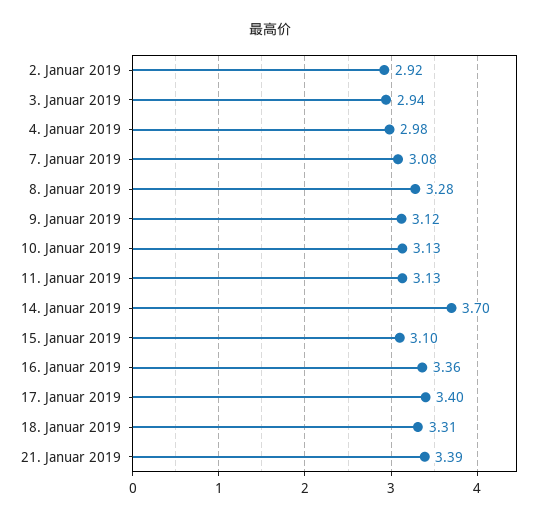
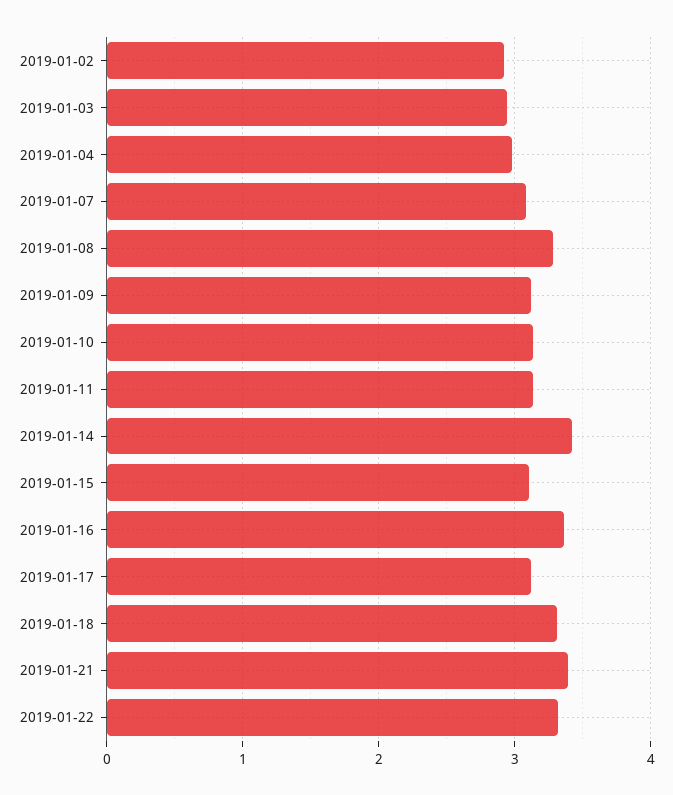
14. Januar 2019: 3.7 -> 3.4
17. Januar 2019: 3.4 -> 3.1
2019-01-22: none -> 3.3

